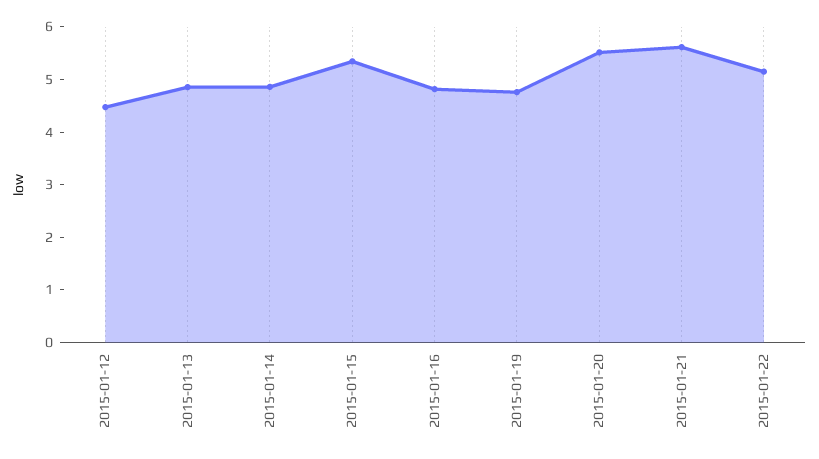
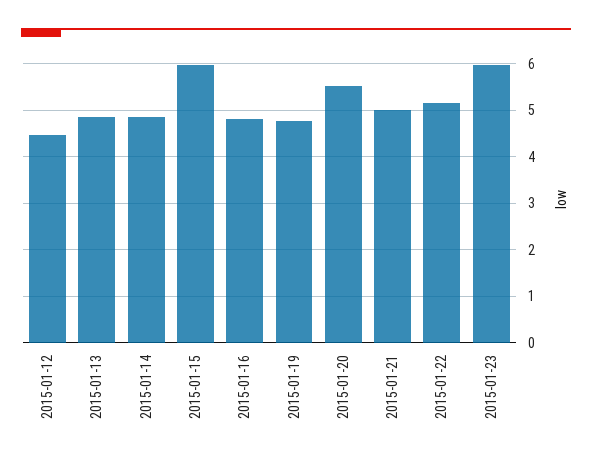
2015-01-15: 5.4 -> 6
2015-01-21: 5.6 -> 5
2015-01-23: none -> 6

